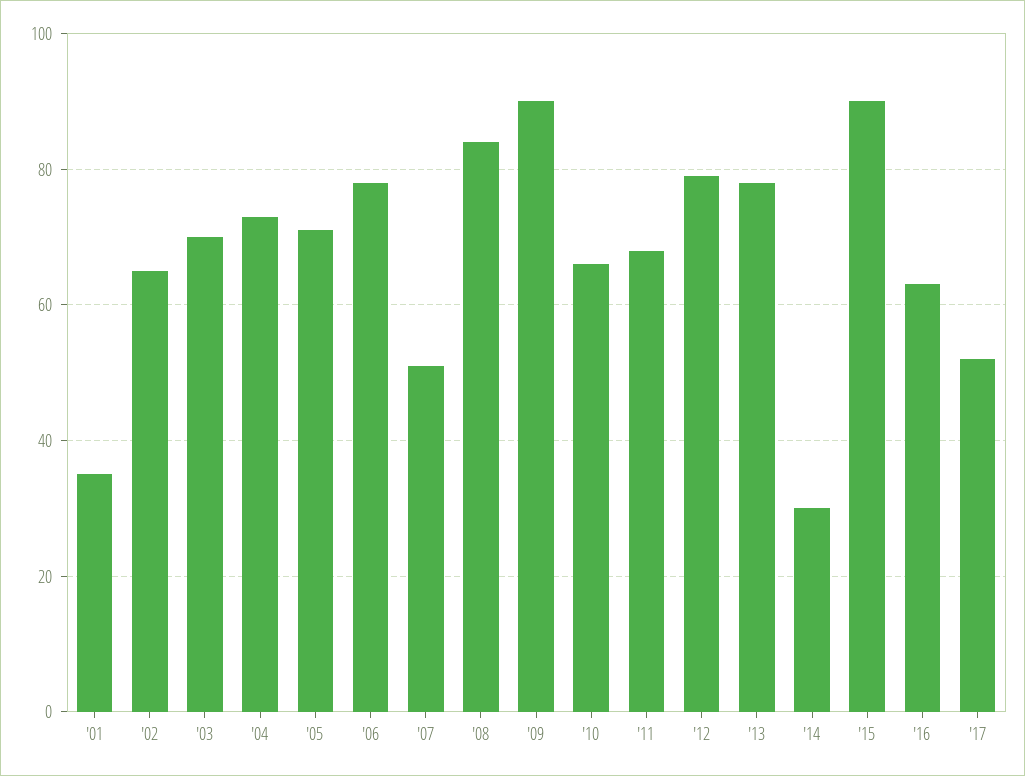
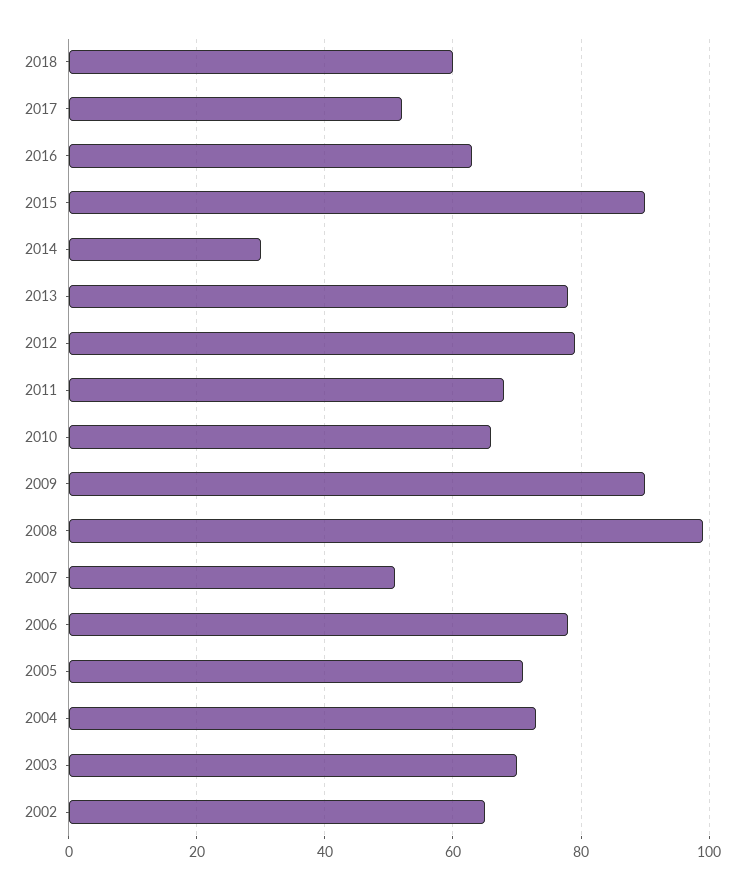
'01: 35 -> none
'08: 85 -> 100
2018: none -> 60

